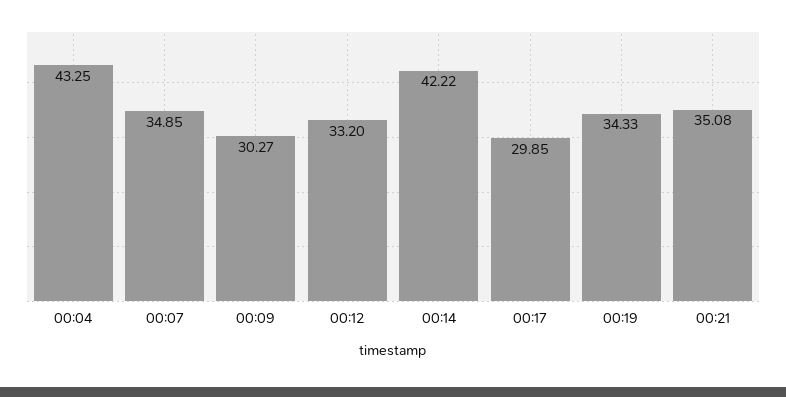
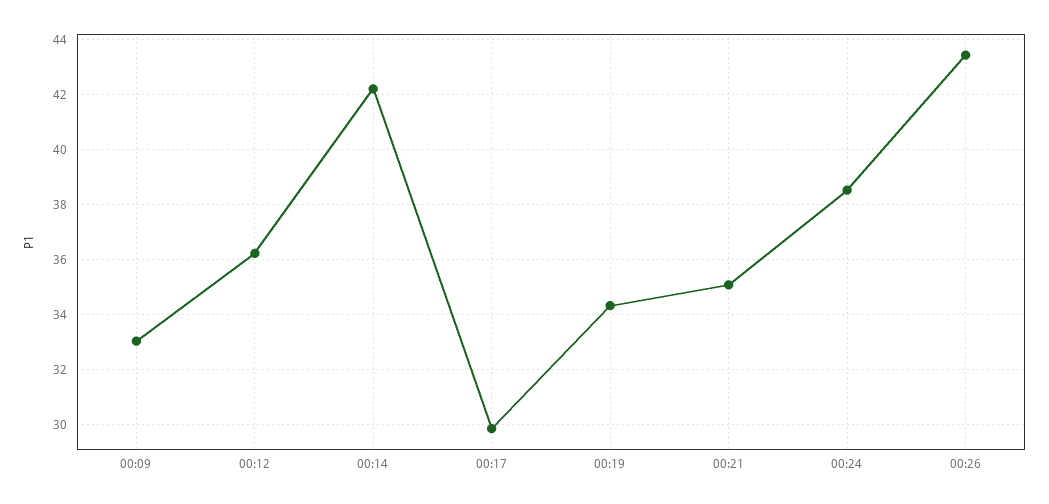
00:04: 43.25 -> none
00:07: 34.85 -> none
00:09: 30.27 -> 33
00:12: 33.2 -> 36.25
00:24: none -> 38.5
00:26: none -> 43.5

